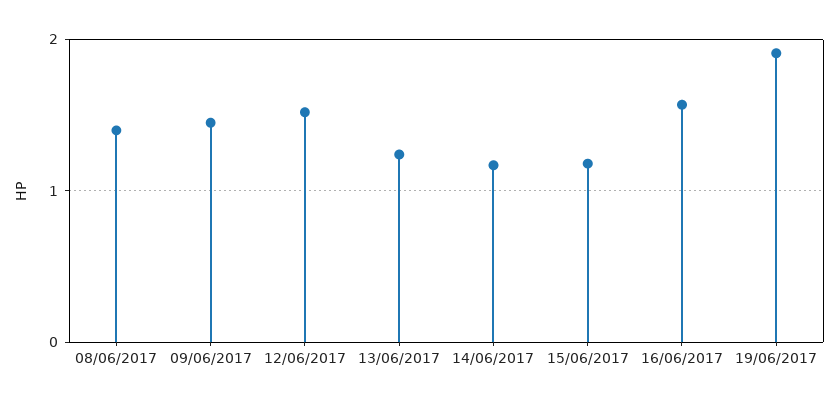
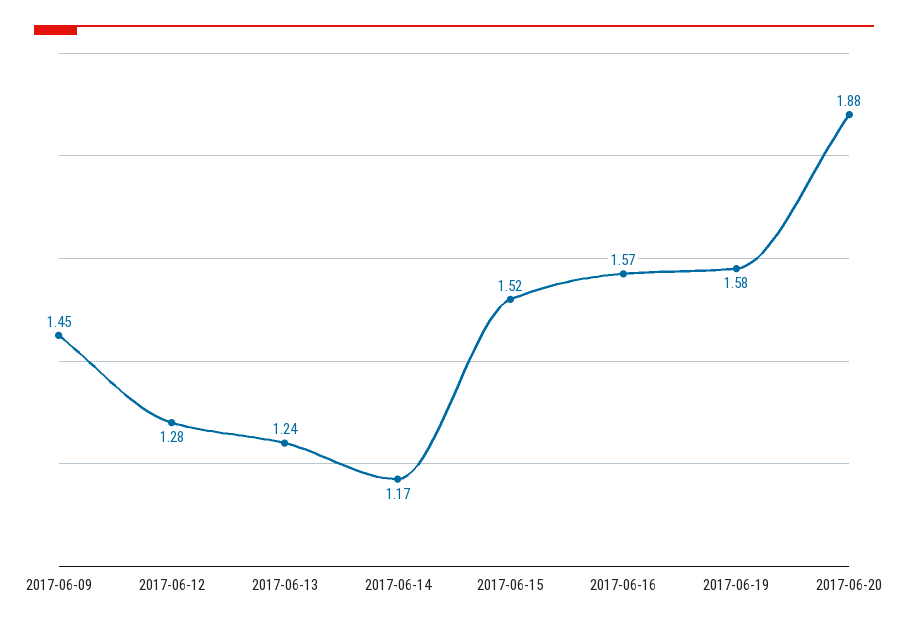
08/06/2017: 1.4 -> none
12/06/2017: 1.5 -> 1.28
15/06/2017: 1.2 -> 1.52
19/06/2017: 1.9 -> 1.58
2017-06-20: none -> 1.88

